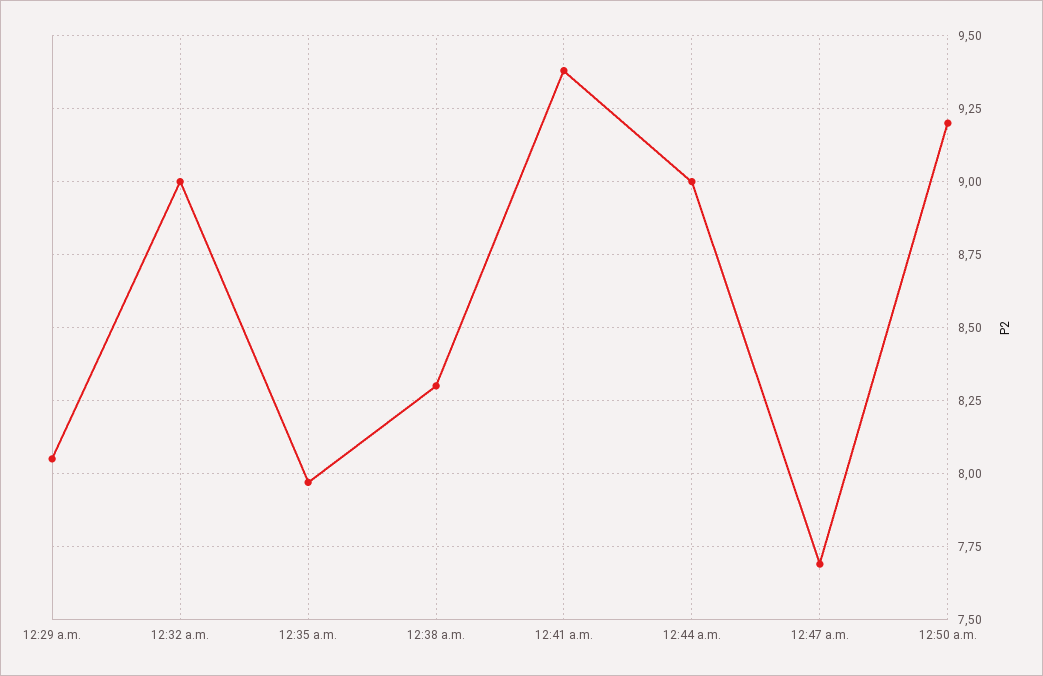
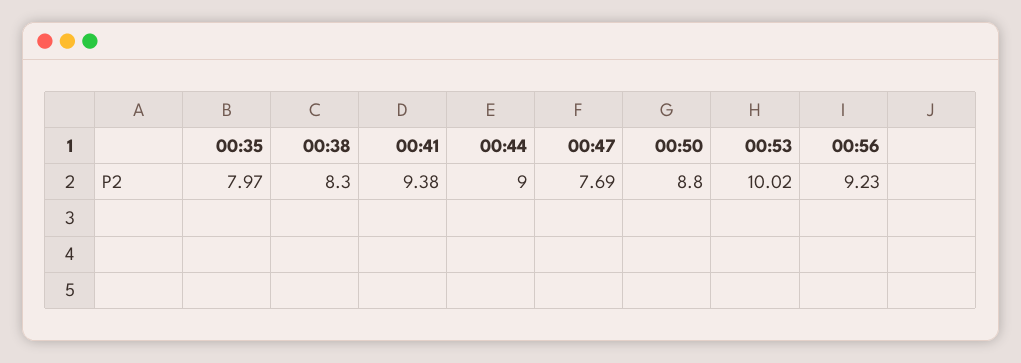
12:29 a.m.: 8.05 -> none
12:32 a.m.: 9 -> none
12:50 a.m.: 9.2 -> 8.8
00:53: none -> 10.02
00:56: none -> 9.23

